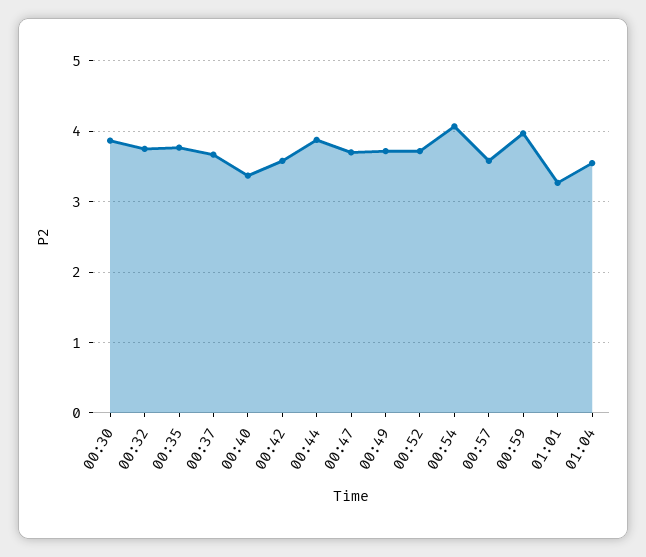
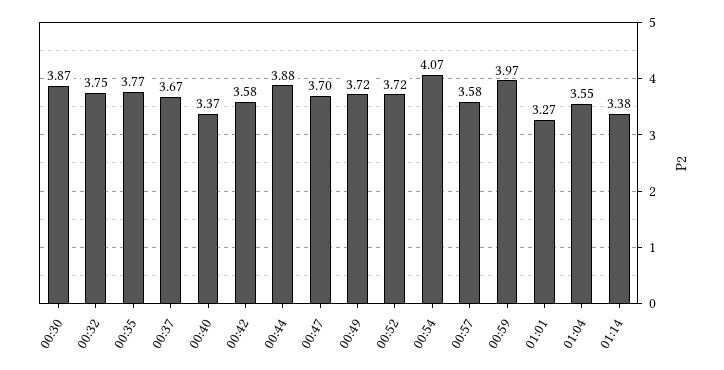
01:14: none -> 3.38

